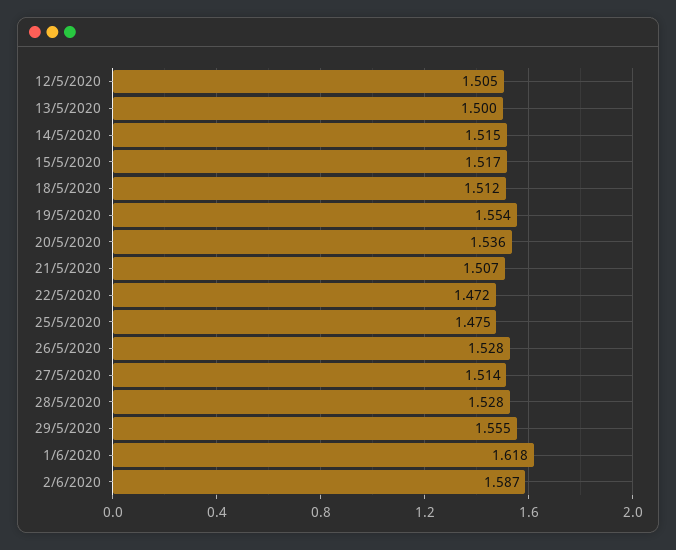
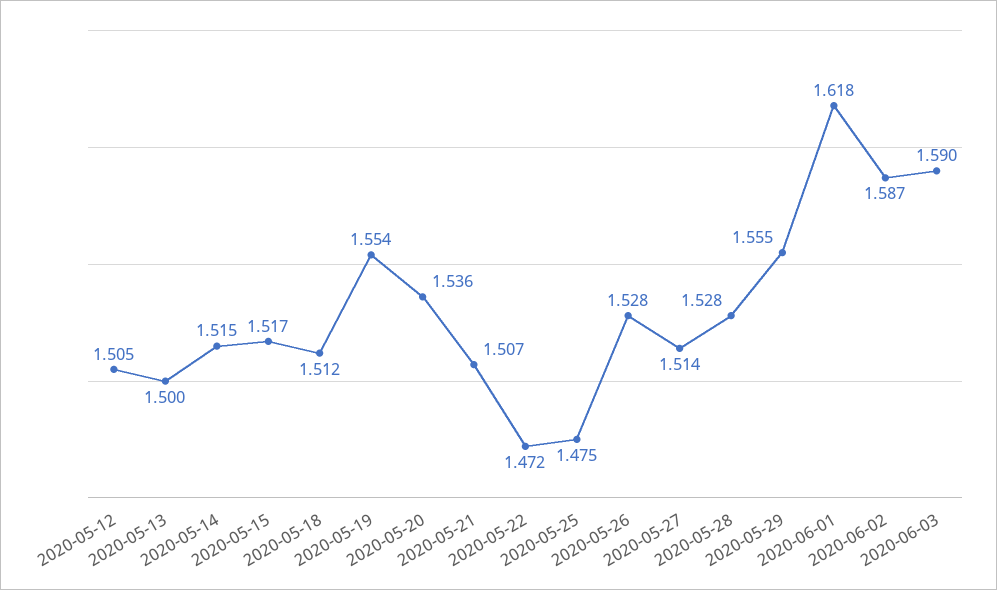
2020-06-03: none -> 1.59

